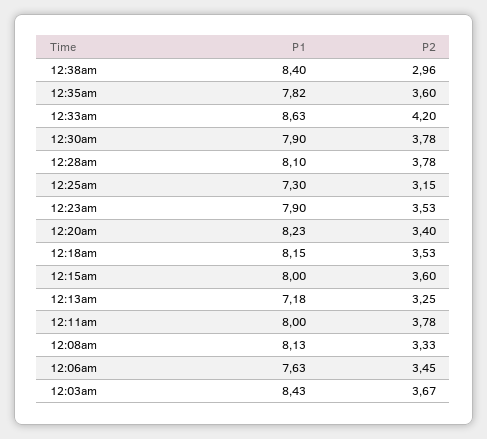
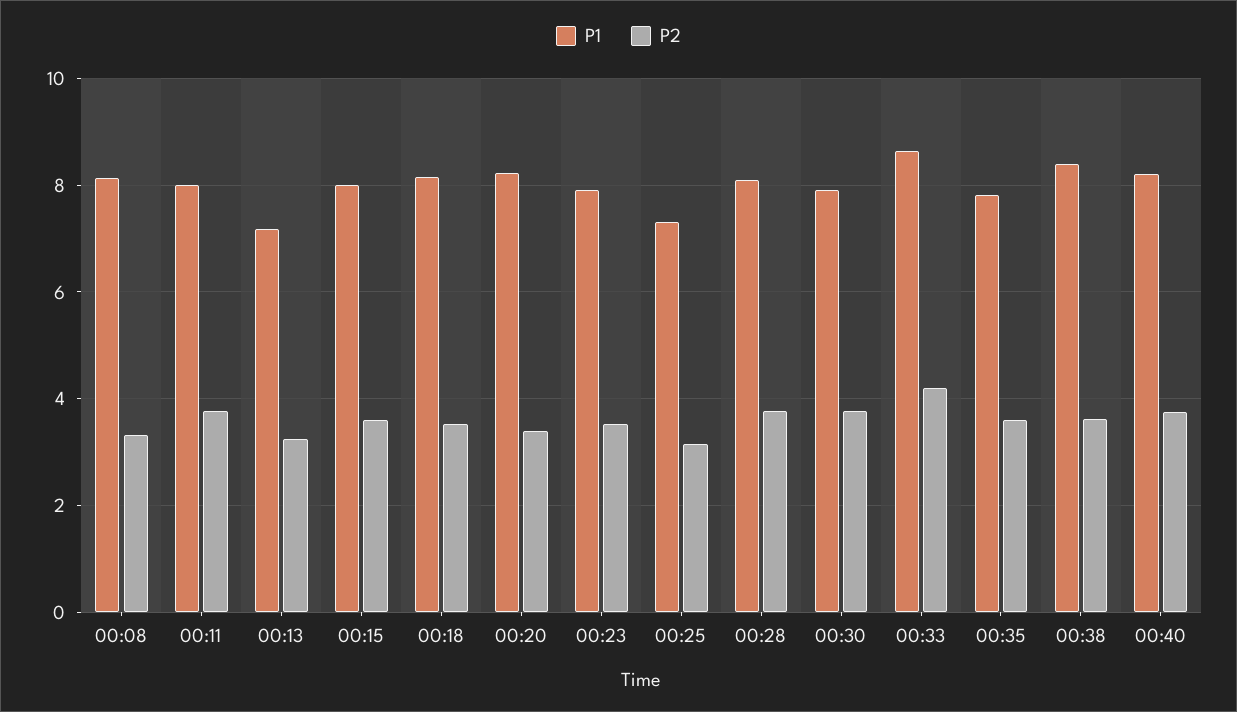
P2, 12:38am: 2.96 -> 3.6
P1, 12:06am: 7.63 -> none
P2, 12:06am: 3.45 -> none
P1, 12:03am: 8.43 -> none
P2, 12:03am: 3.67 -> none
P1, 00:40: none -> 8.2
P2, 00:40: none -> 3.8

